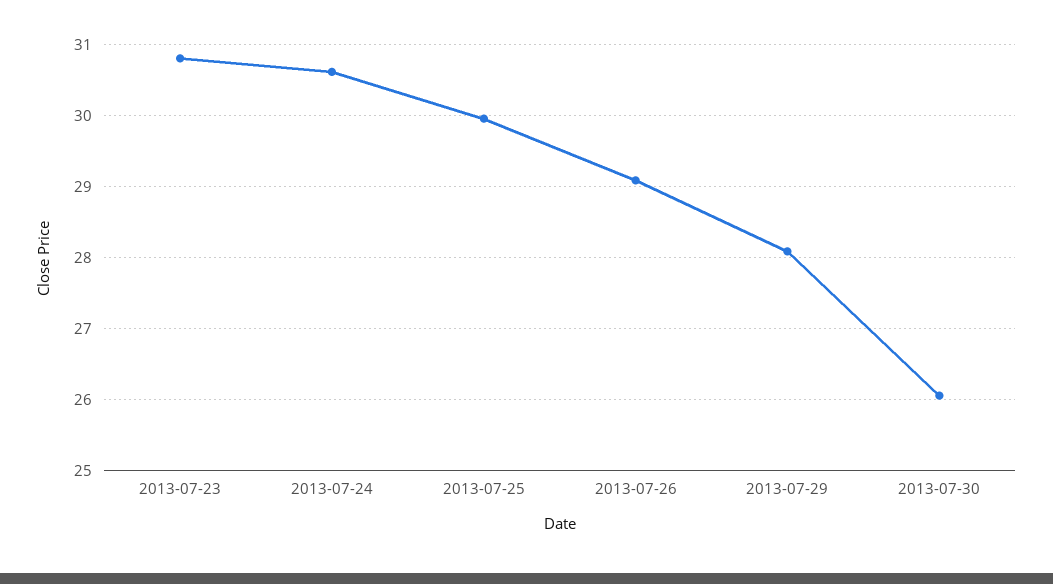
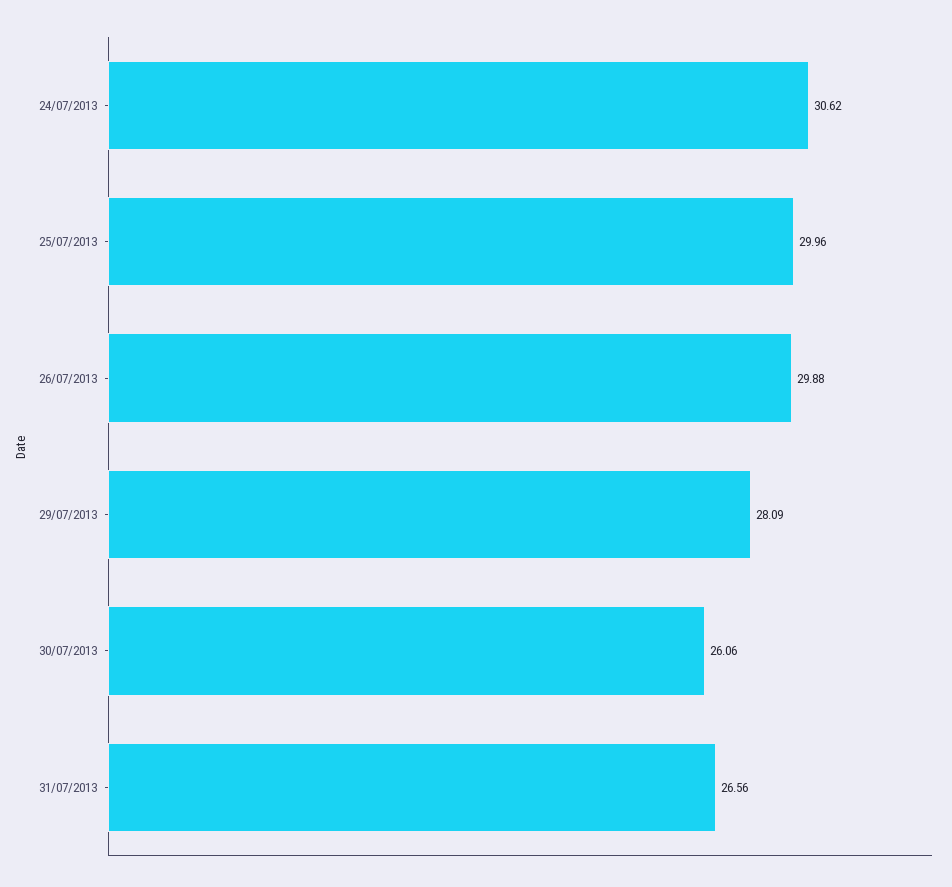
2013-07-23: 30.8 -> none
2013-07-26: 29.1 -> 29.88
31/07/2013: none -> 26.56

